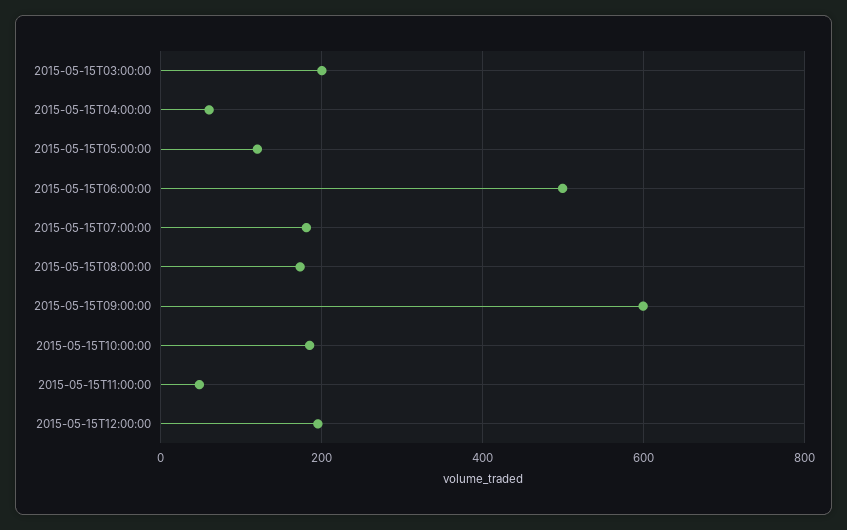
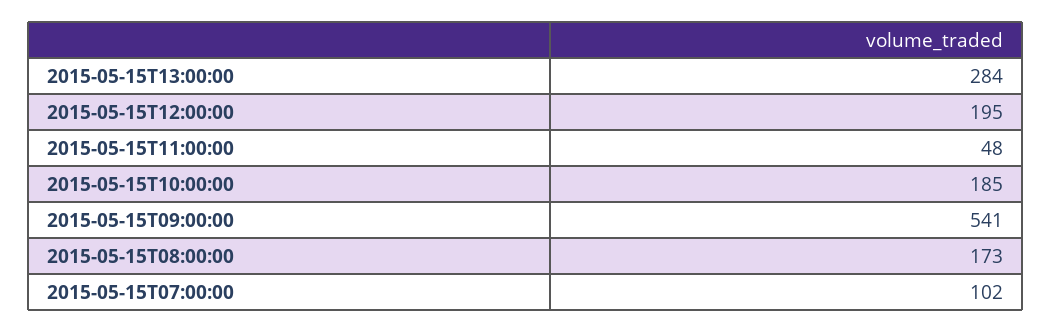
2015-05-15T03:00:00: 200 -> none
2015-05-15T04:00:00: 60 -> none
2015-05-15T05:00:00: 120 -> none
2015-05-15T06:00:00: 500 -> none
2015-05-15T07:00:00: 180 -> 102
2015-05-15T09:00:00: 600 -> 541
2015-05-15T13:00:00: none -> 284

